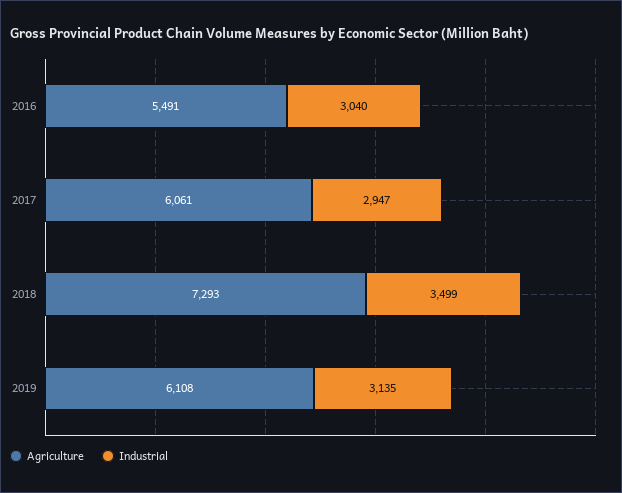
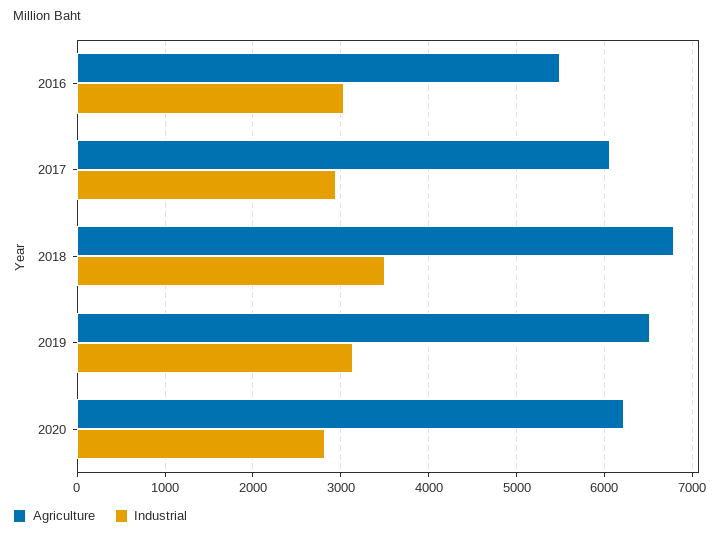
Agriculture, 2018: 7293 -> 6800
Agriculture, 2019: 6108 -> 6500
Agriculture, 2020: none -> 6200
Industrial, 2020: none -> 2800

